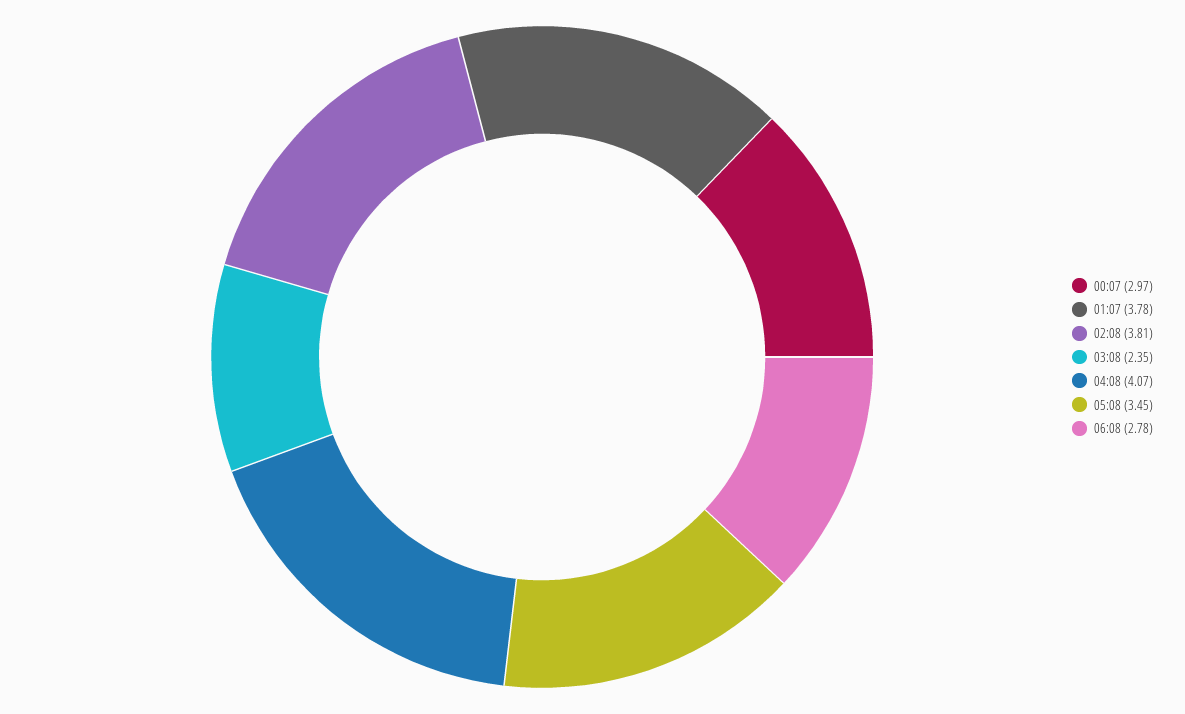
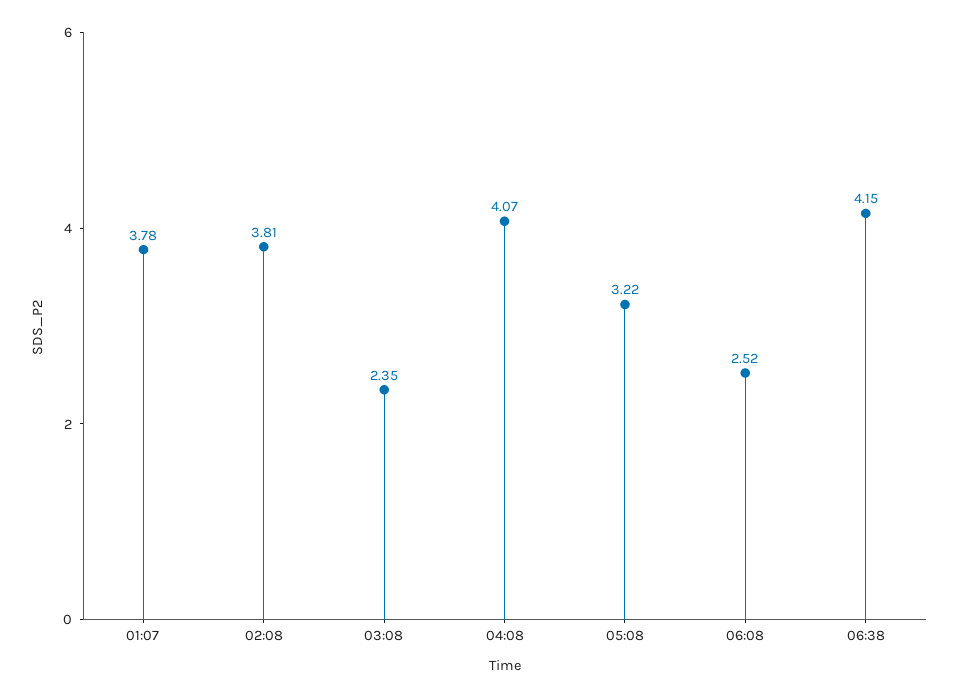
00:07: 2.97 -> none
05:08: 3.45 -> 3.22
06:08: 2.78 -> 2.52
06:38: none -> 4.15

